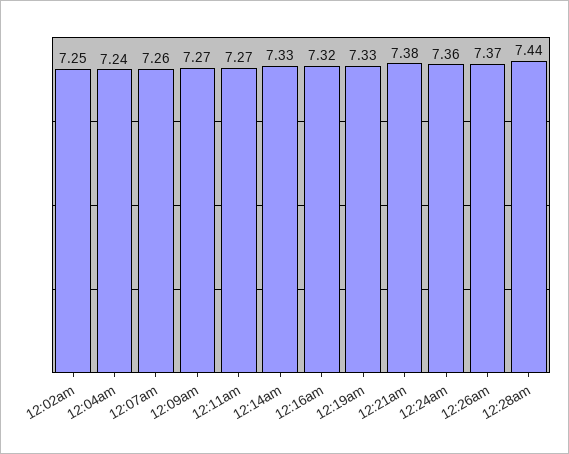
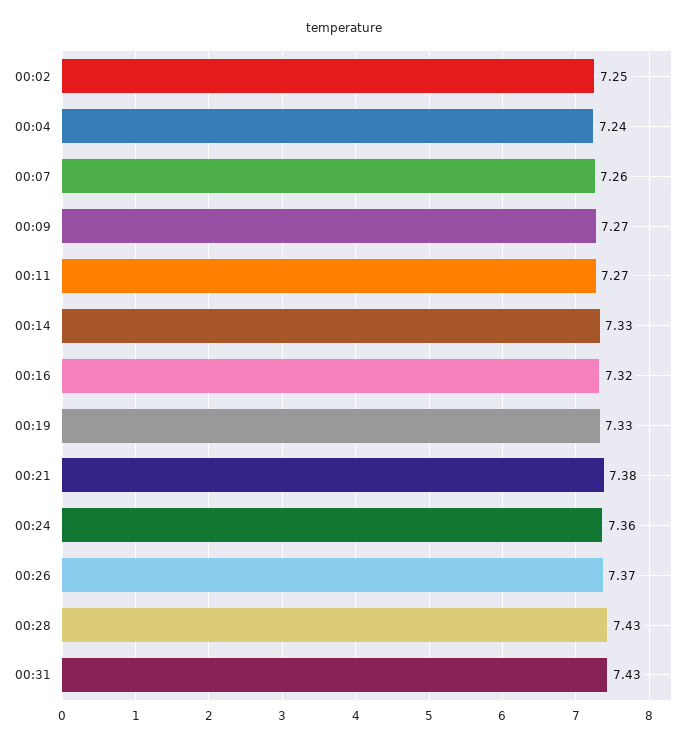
12:28am: 7.44 -> 7.43
00:31: none -> 7.43

